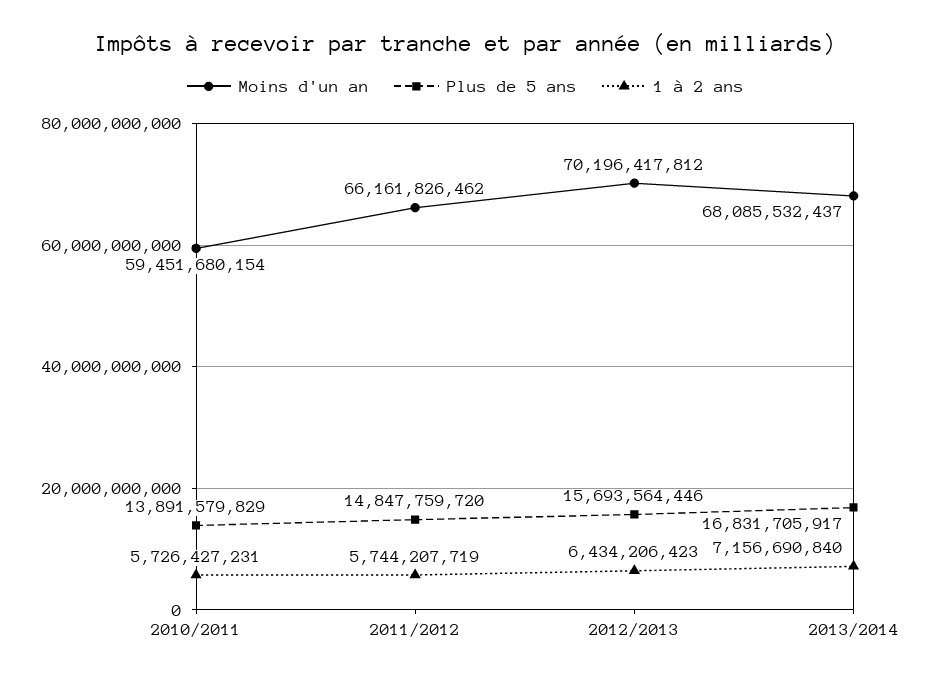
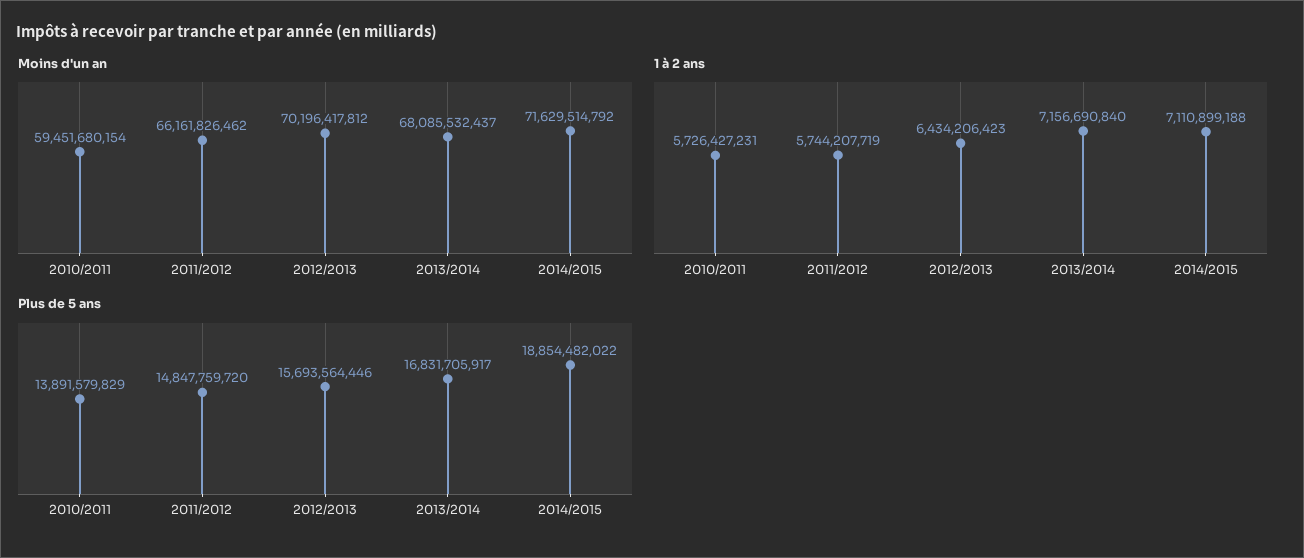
Moins d'un an, 2014/2015: none -> 71629514792
1 à 2 ans, 2014/2015: none -> 7110899188
Plus de 5 ans, 2014/2015: none -> 18854482022

